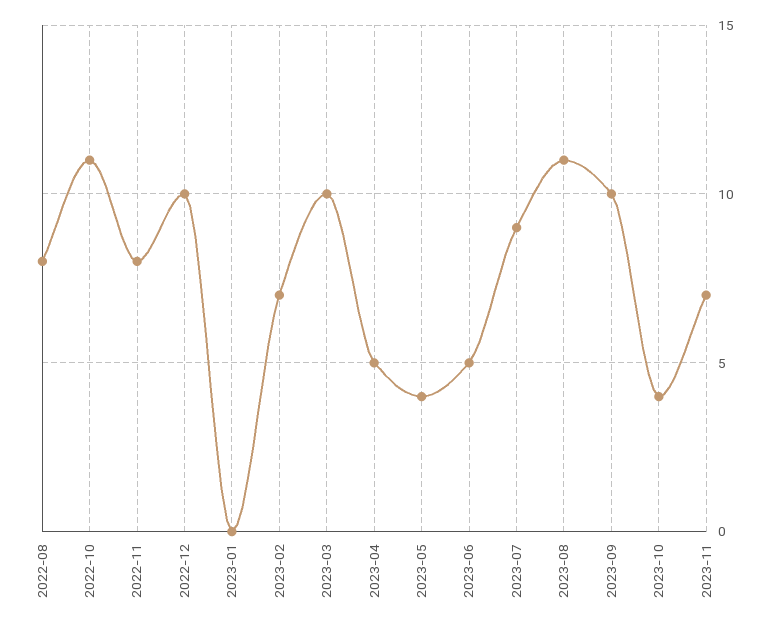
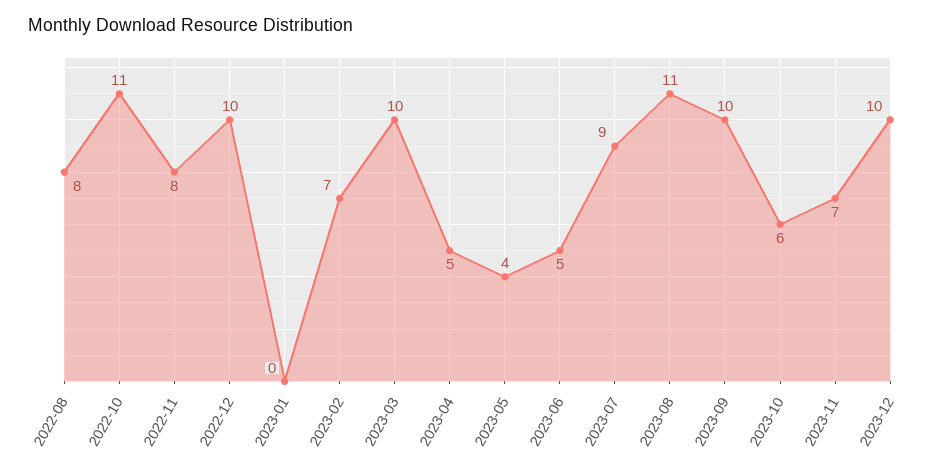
2023-10: 4 -> 6
2023-12: none -> 10

